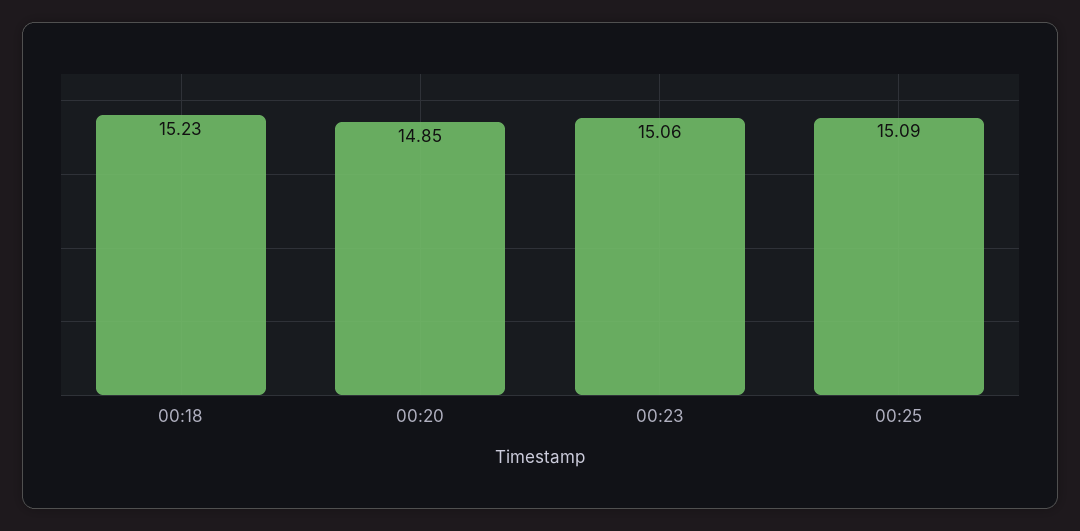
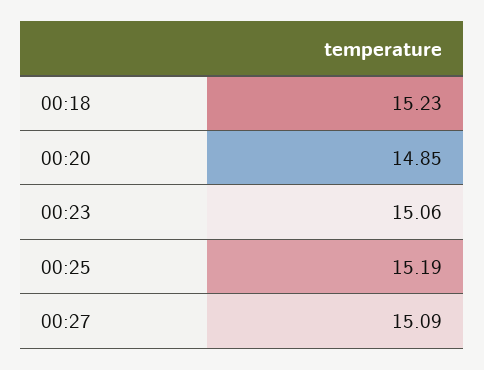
00:25: 15.09 -> 15.19
00:27: none -> 15.09

